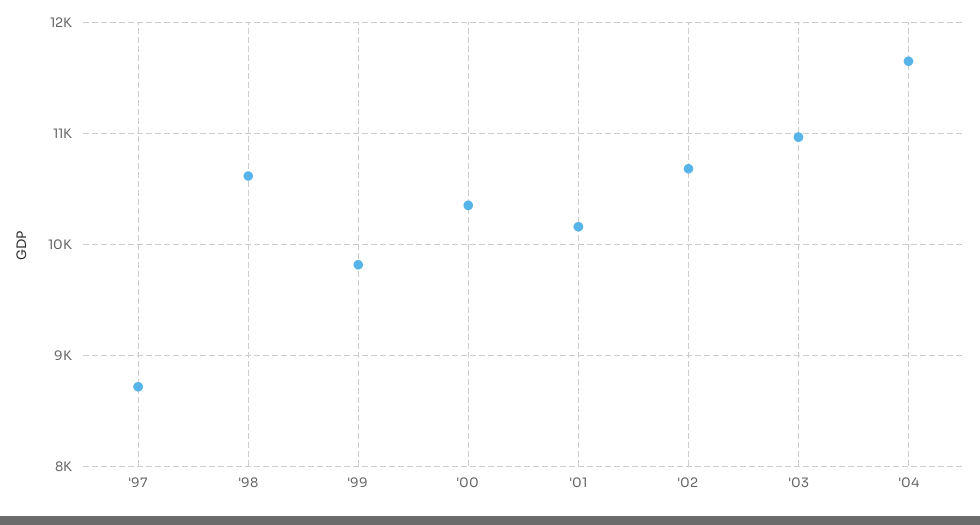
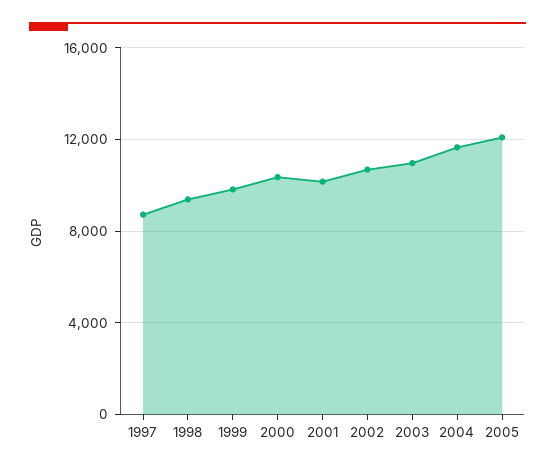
'98: 10600 -> 9500
2005: none -> 12000

